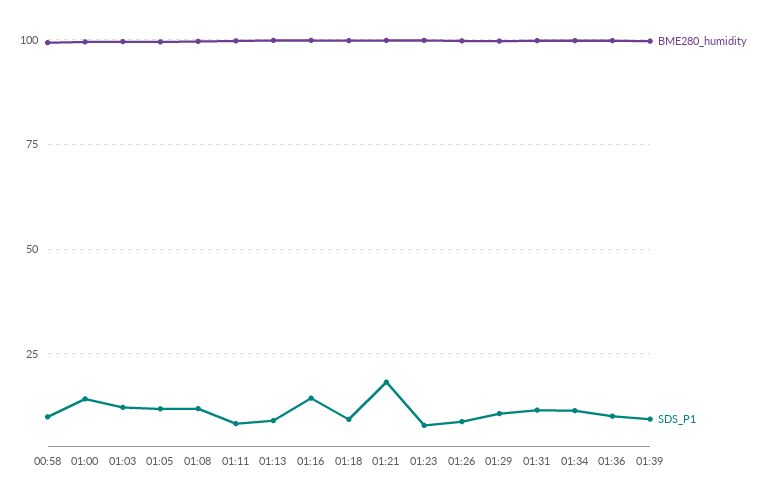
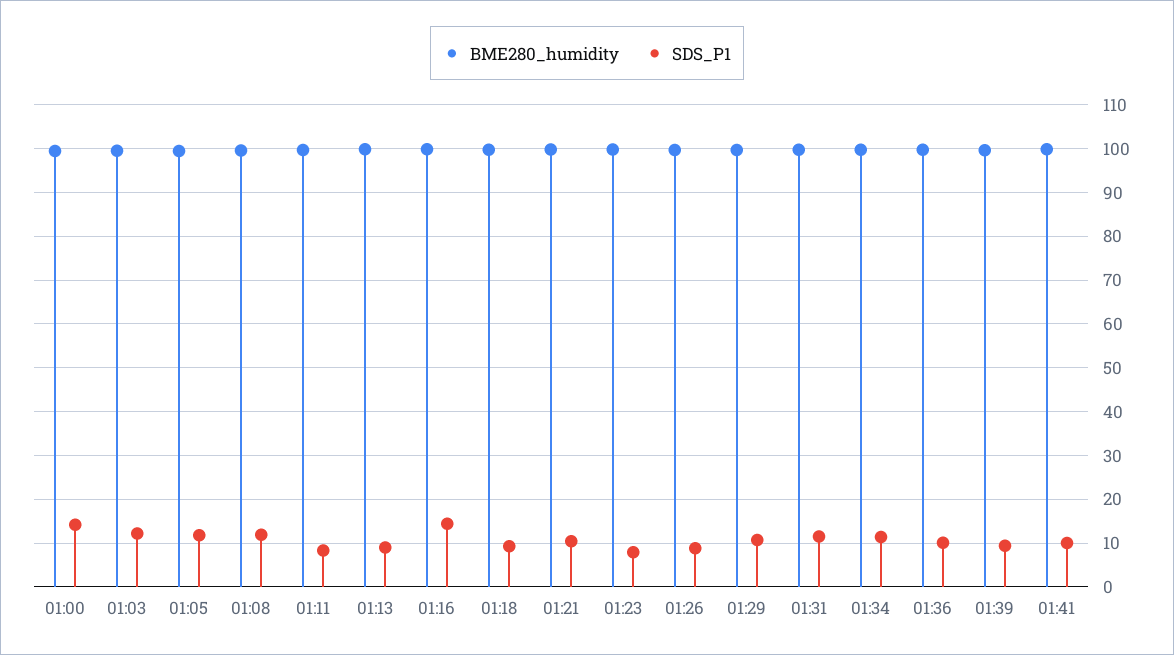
BME280_humidity, 00:58: 100 -> none
SDS_P1, 00:58: 10 -> none
SDS_P1, 01:21: 17.5 -> 10
BME280_humidity, 01:41: none -> 100
SDS_P1, 01:41: none -> 10

